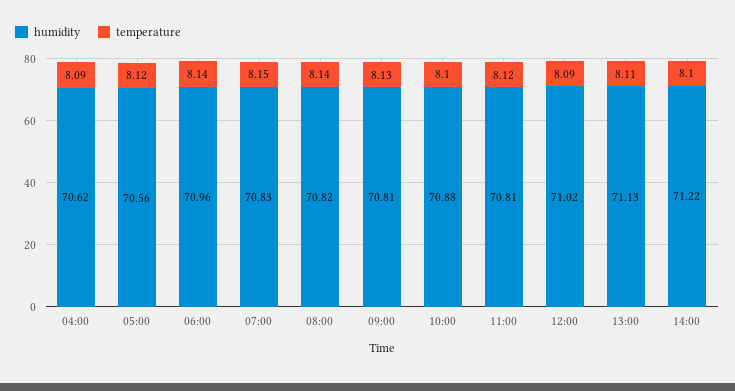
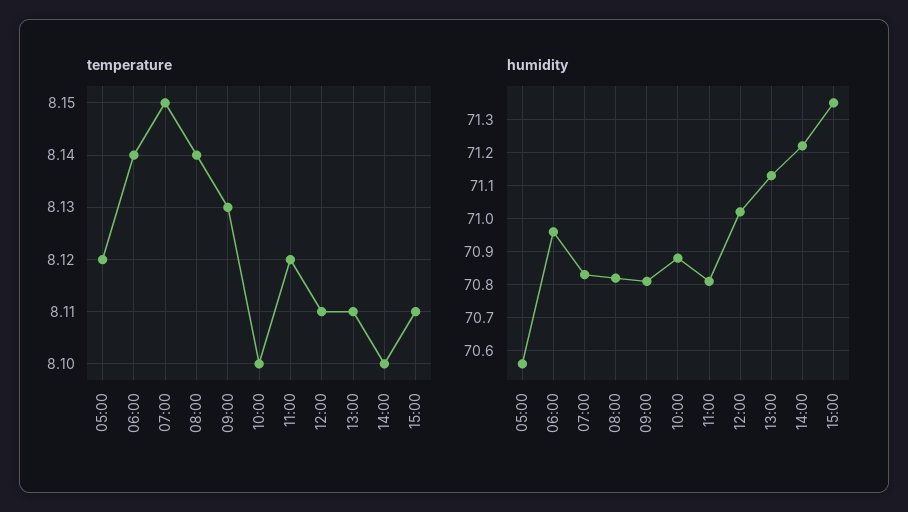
humidity, 04:00: 70.62 -> none
temperature, 04:00: 8.09 -> none
temperature, 12:00: 8.09 -> 8.11
temperature, 15:00: none -> 8.11
humidity, 15:00: none -> 71.35

